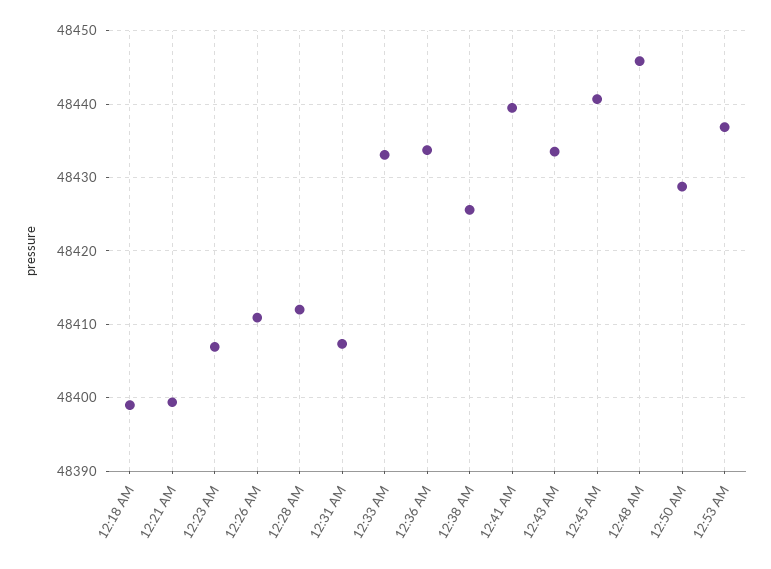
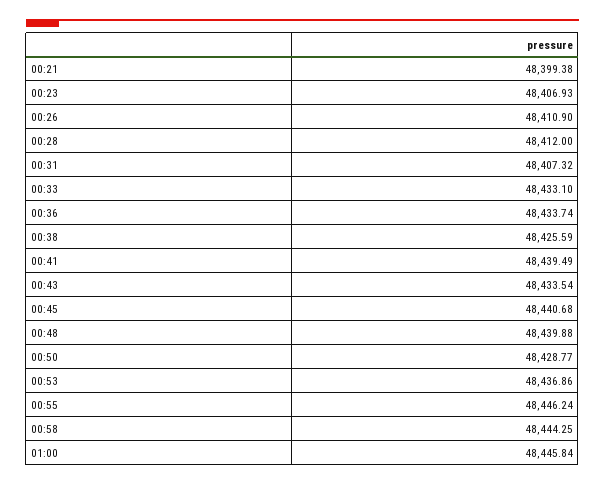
12:18 AM: 48399 -> none
12:48 AM: 48446 -> 48439.88
00:55: none -> 48446.24
00:58: none -> 48444.25
01:00: none -> 48445.84

